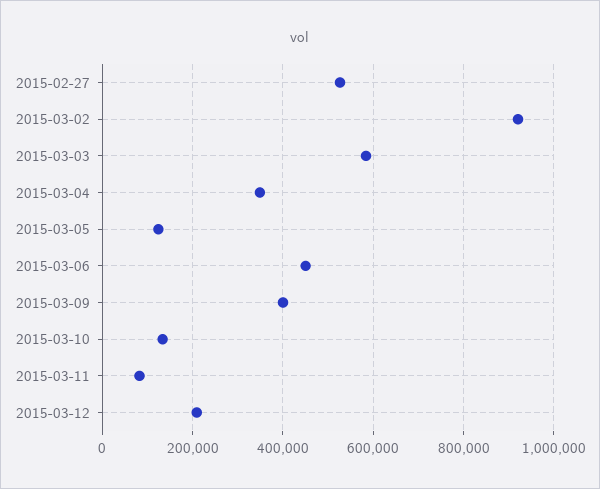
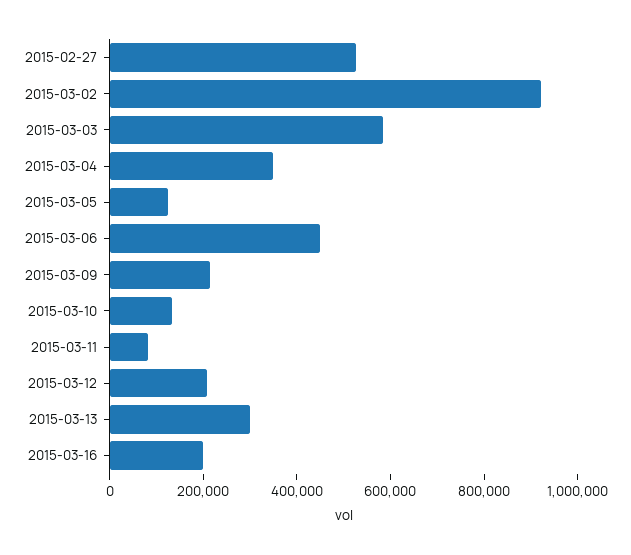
2015-03-09: 400000 -> 200000
2015-03-13: none -> 300000
2015-03-16: none -> 200000

